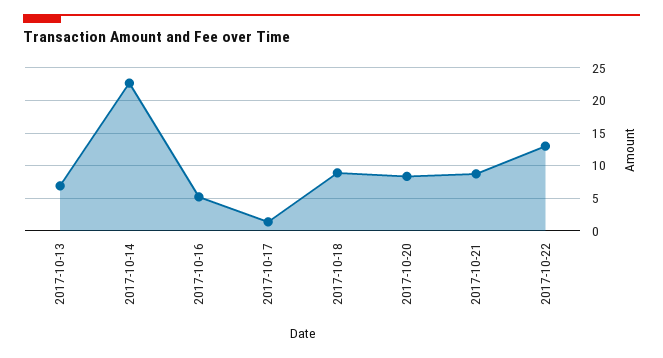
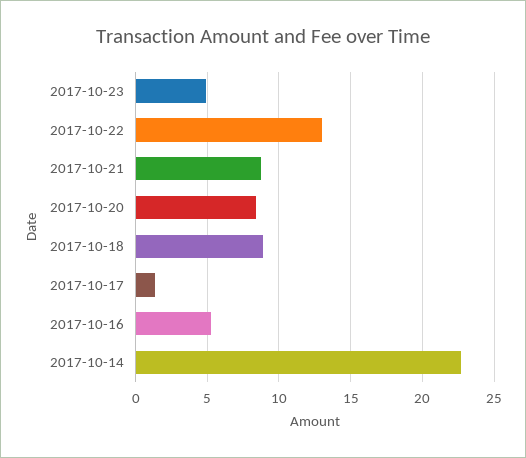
2017-10-13: 7 -> none
2017-10-23: none -> 5

